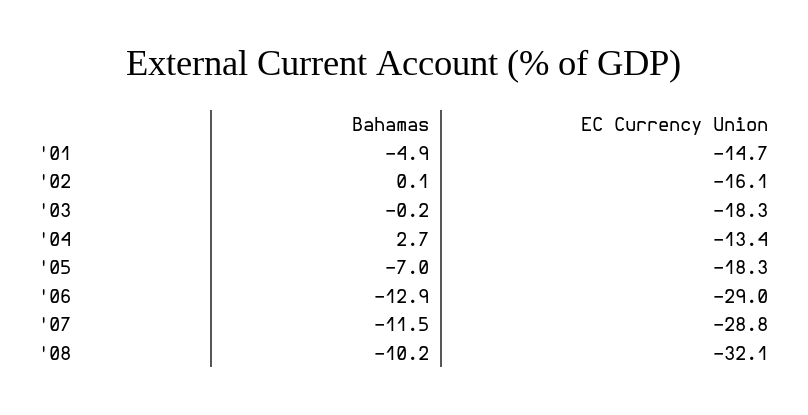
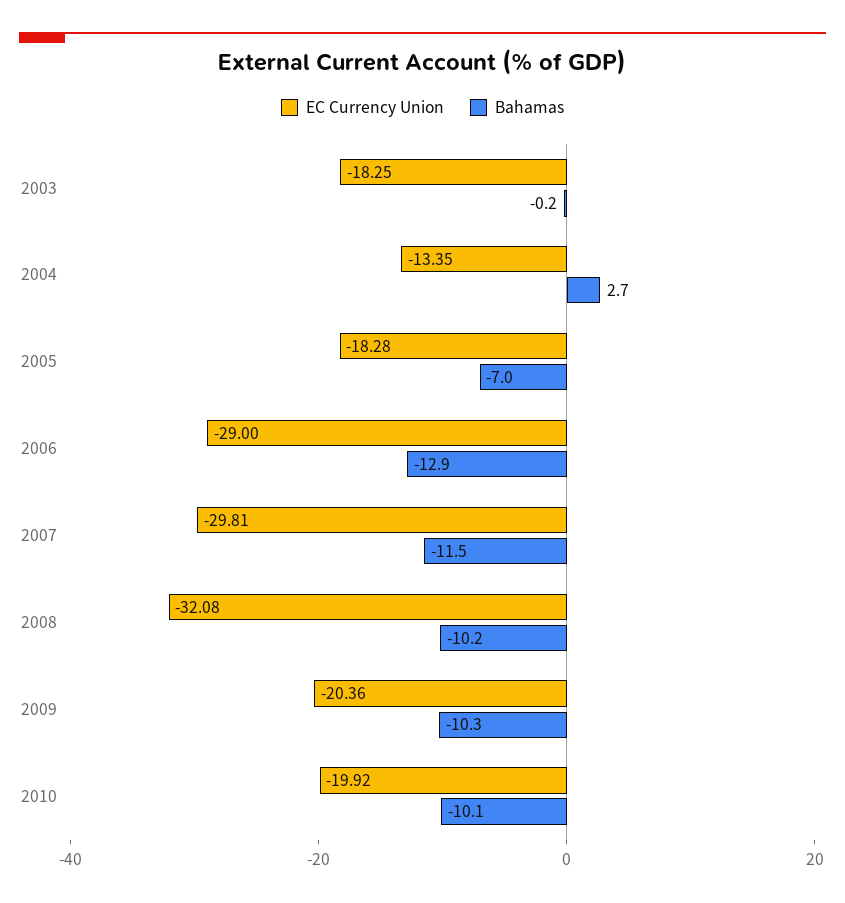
Bahamas, '01: -4.9 -> none
EC Currency Union, '01: -14.7 -> none
Bahamas, '02: 0.1 -> none
EC Currency Union, '02: -16.1 -> none
EC Currency Union, '07: -28.8 -> -29.81
EC Currency Union, 2009: none -> -20.36
Bahamas, 2009: none -> -10.3
EC Currency Union, 2010: none -> -19.92
Bahamas, 2010: none -> -10.1

